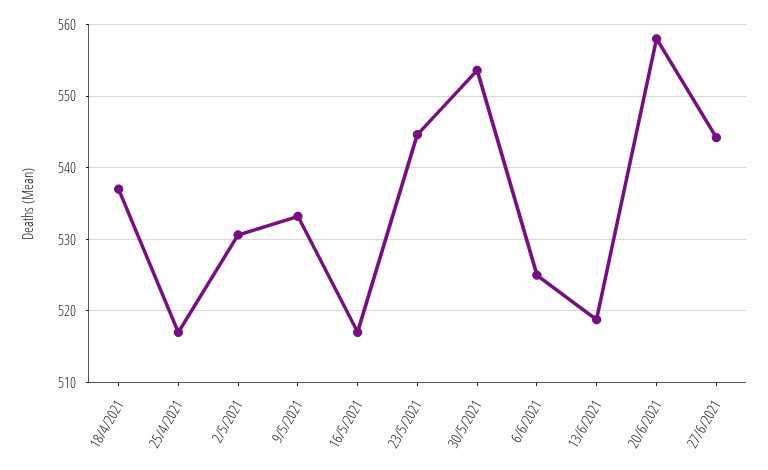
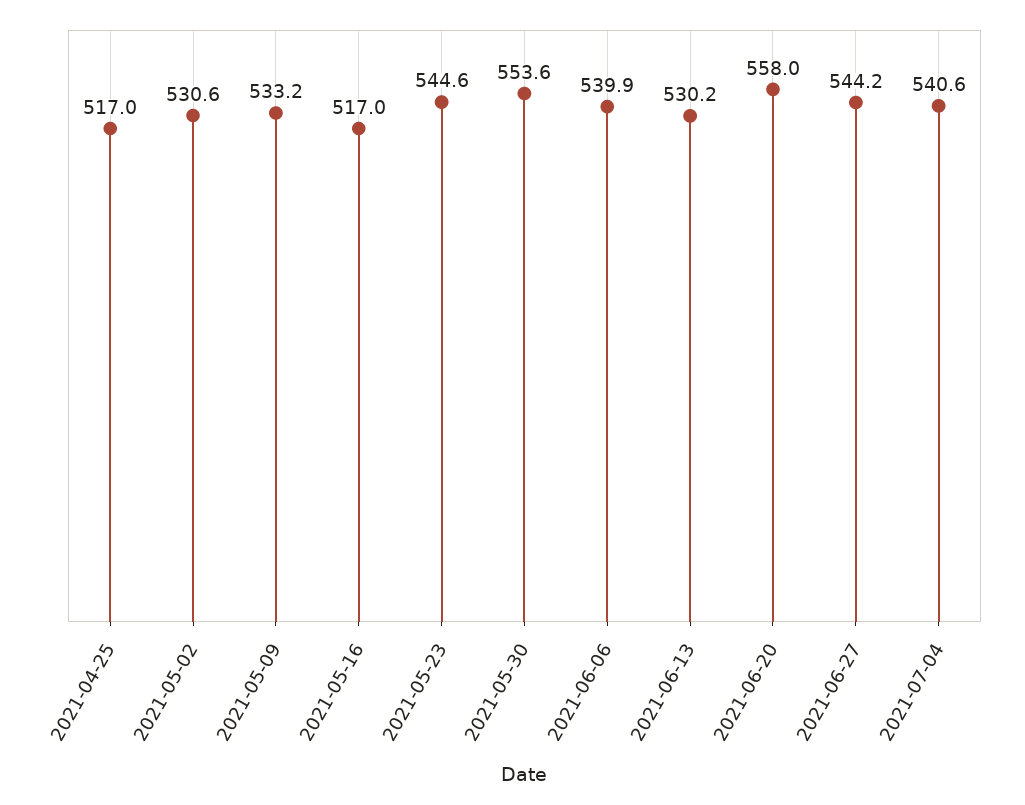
18/4/2021: 537 -> none
6/6/2021: 525 -> 539.9
13/6/2021: 519 -> 530.2
2021-07-04: none -> 540.6

